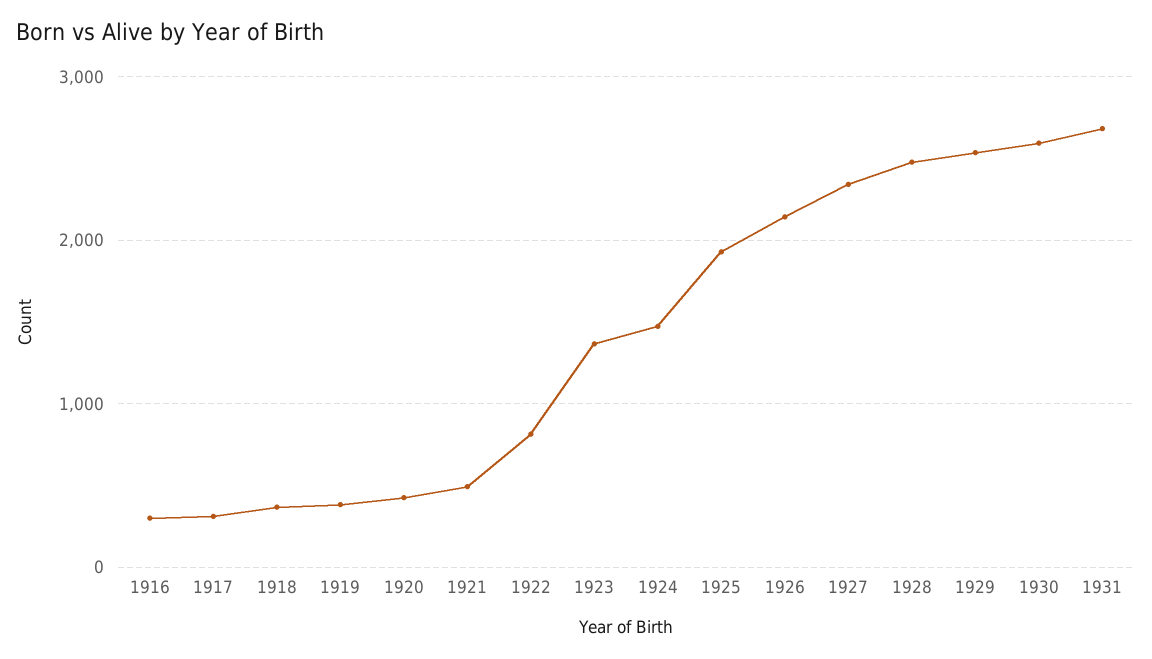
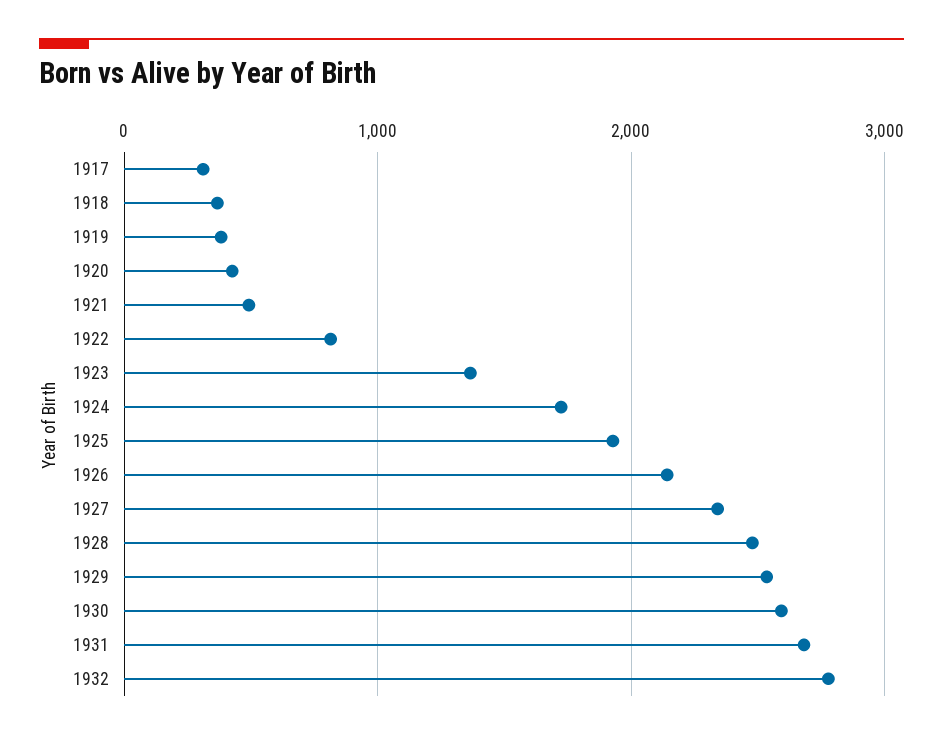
1916: 300 -> none
1924: 1500 -> 1700
1932: none -> 2800

